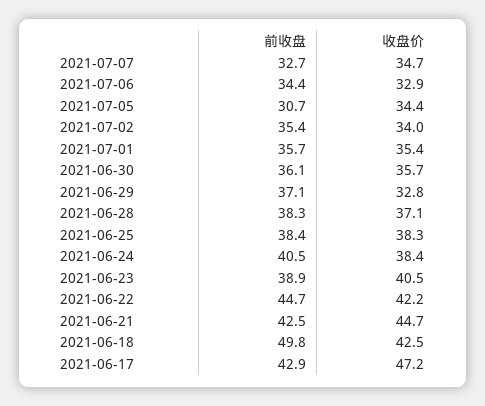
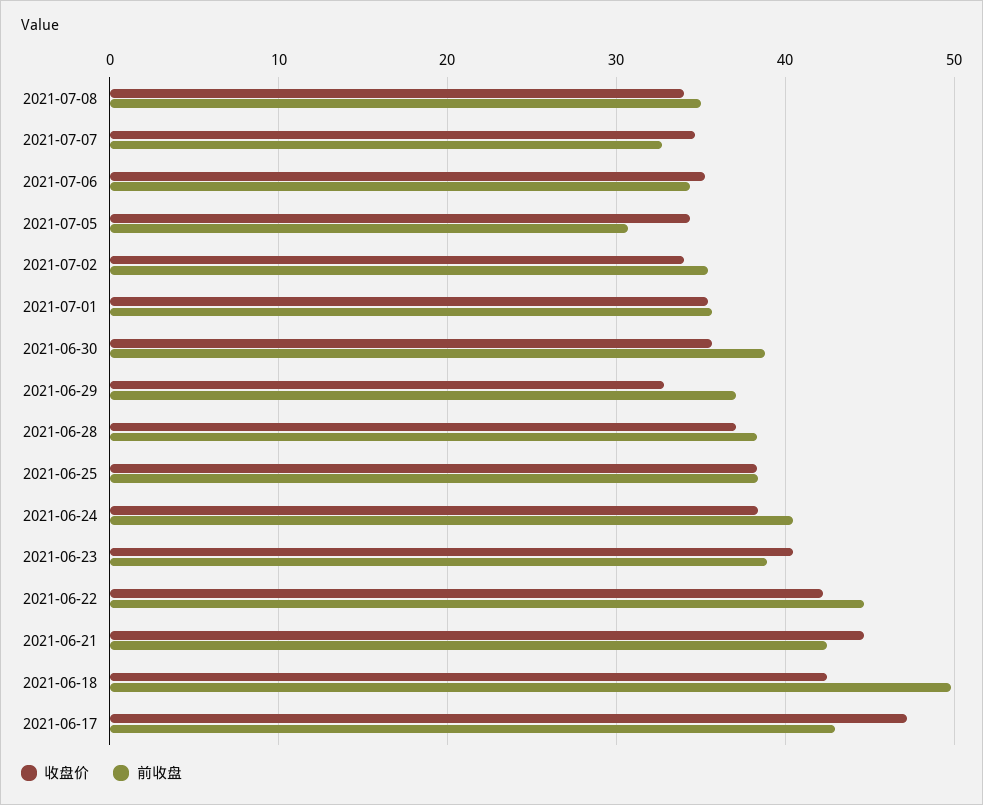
收盘价, 2021-07-06: 32.9 -> 35
前收盘, 2021-06-30: 36.1 -> 39
收盘价, 2021-07-08: none -> 34
前收盘, 2021-07-08: none -> 35

